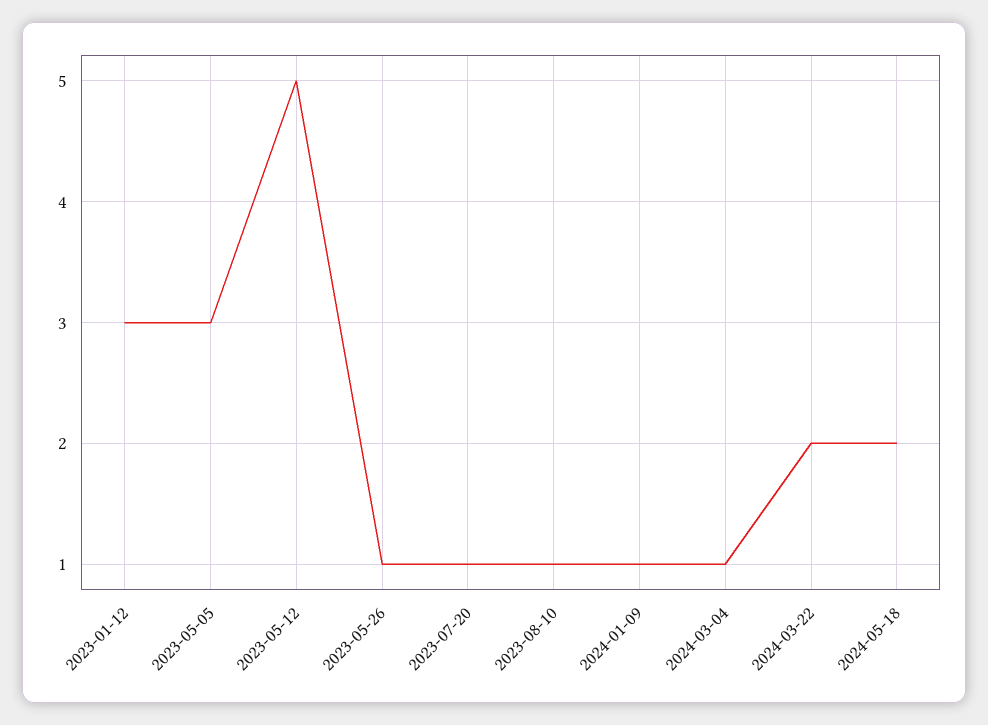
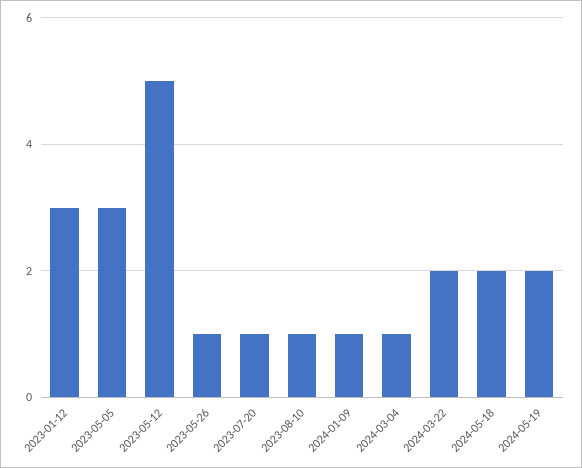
2024-05-19: none -> 2

